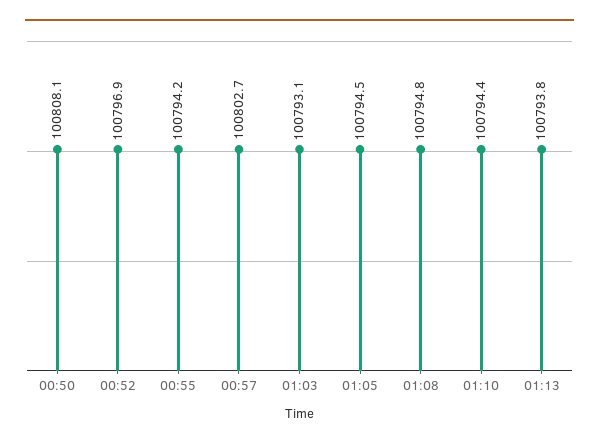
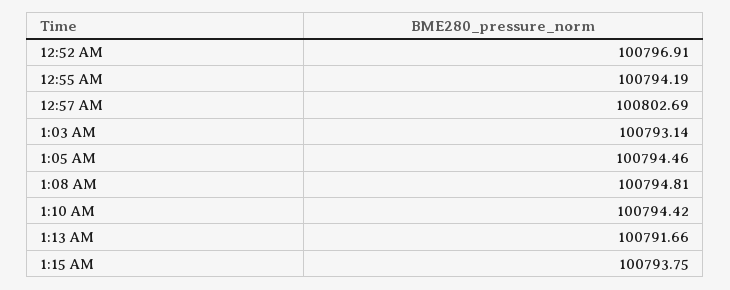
00:50: 100808.1 -> none
01:13: 100793.8 -> 100791.66
1:15 AM: none -> 100793.75

